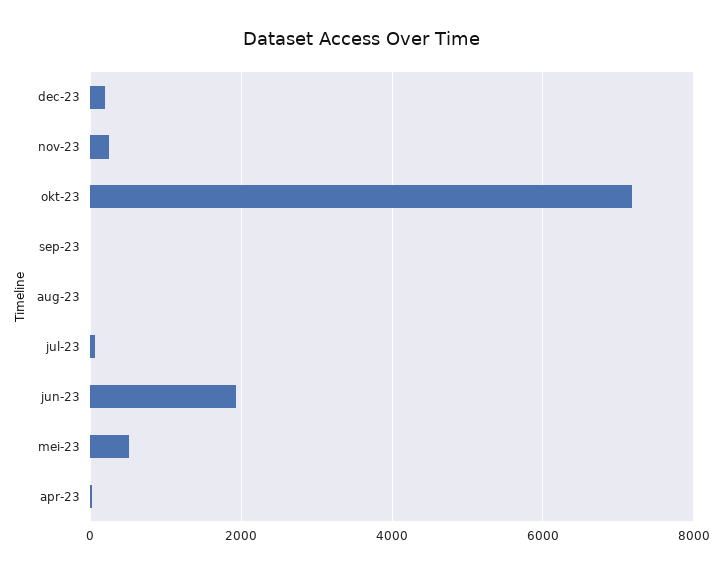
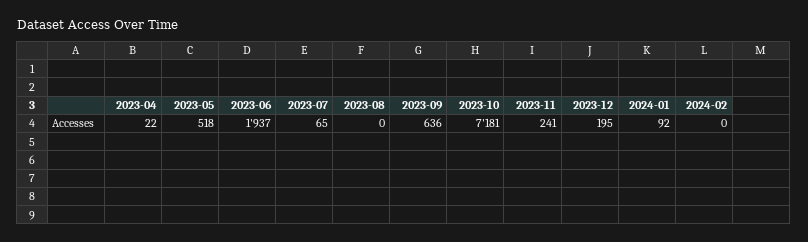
sep-23: 0 -> 636
2024-01: none -> 92
2024-02: none -> 0

